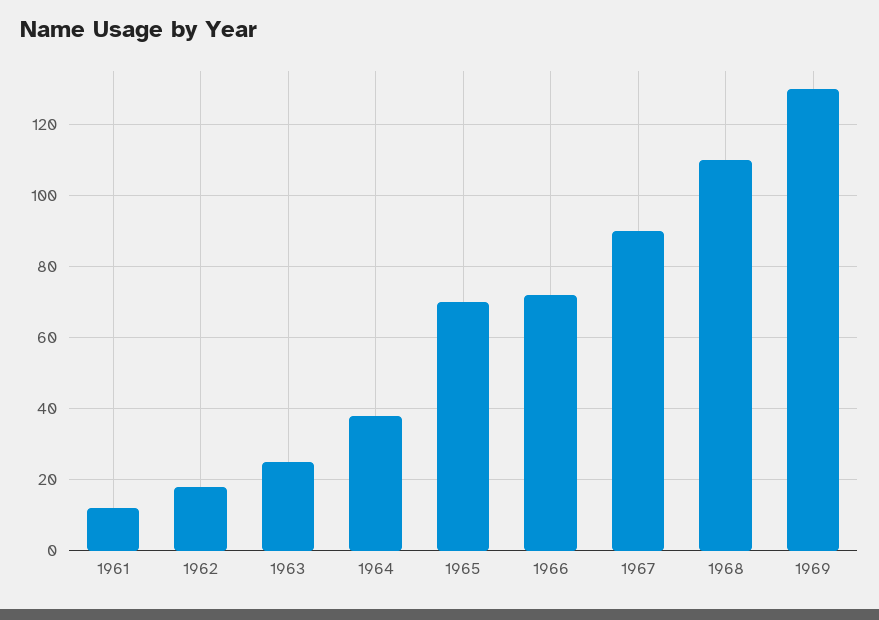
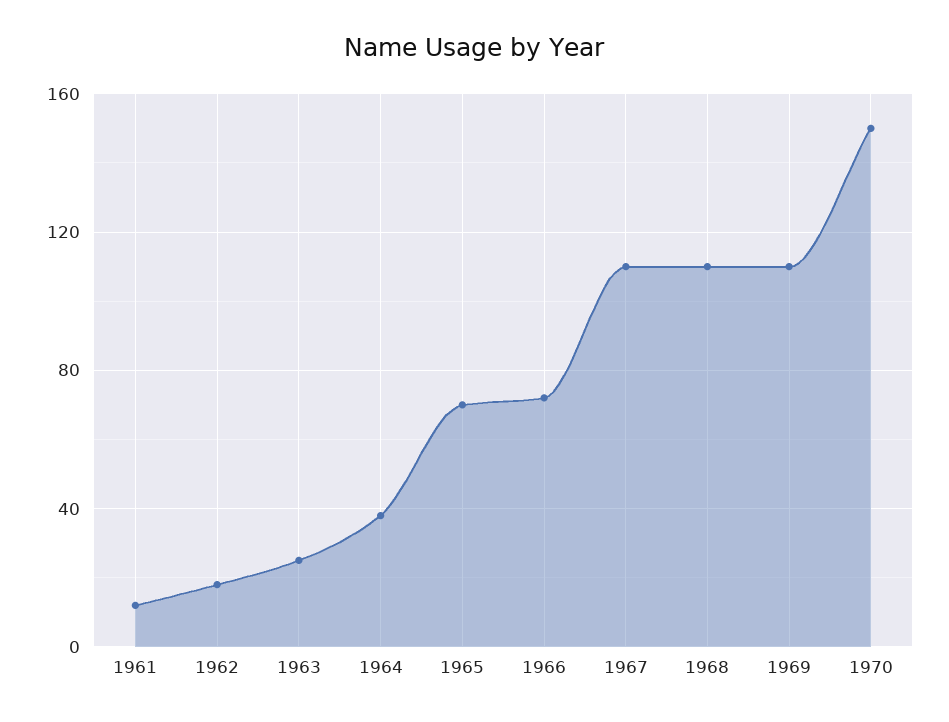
1967: 90 -> 110
1969: 130 -> 110
1970: none -> 150

